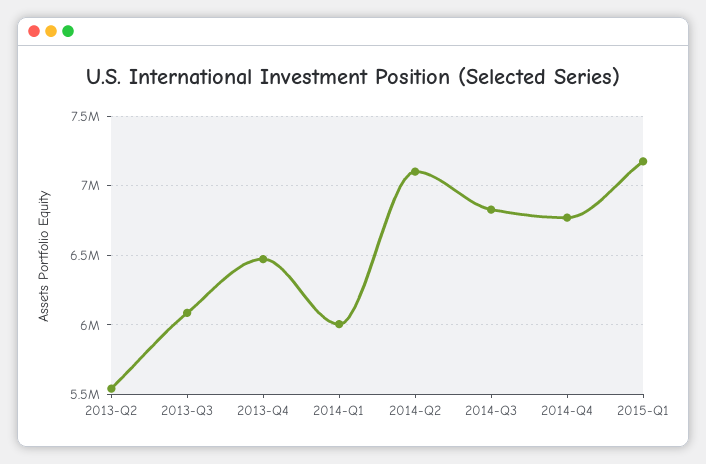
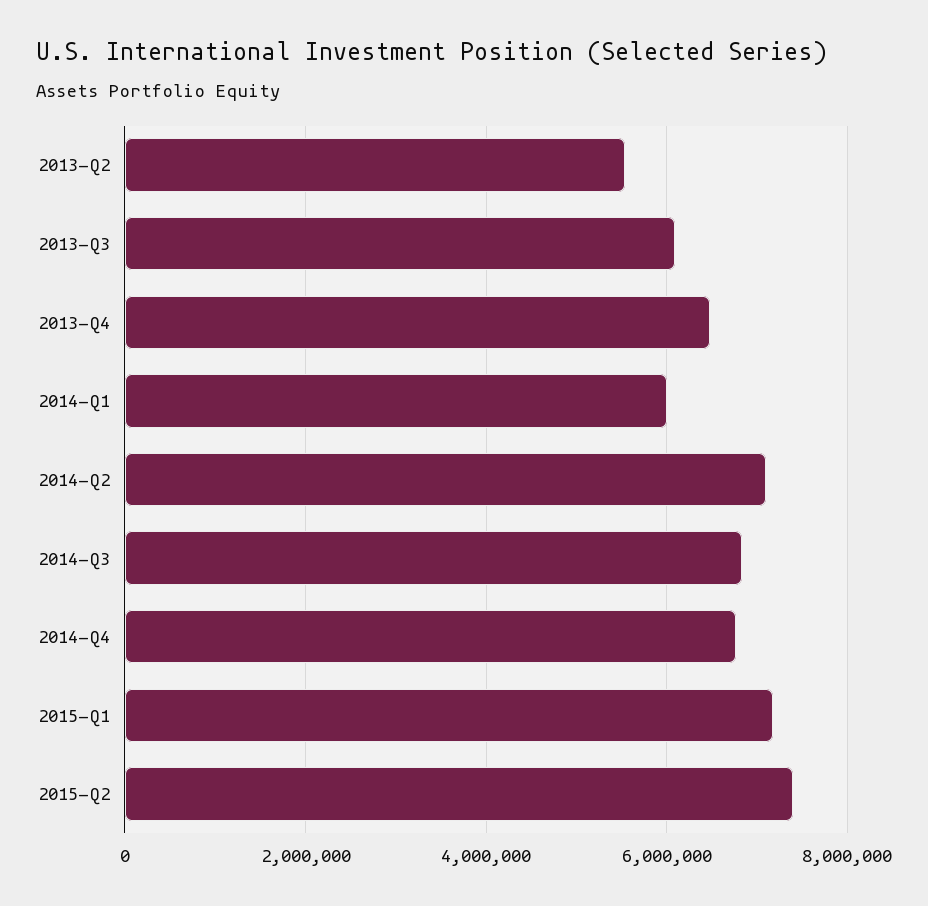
2015-Q2: none -> 7400000

